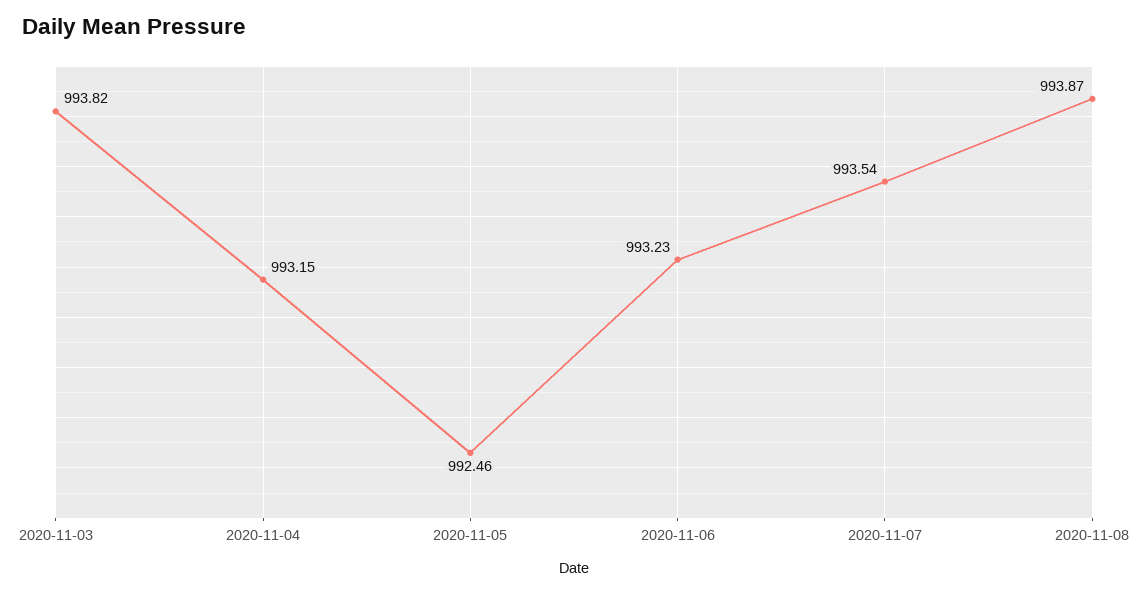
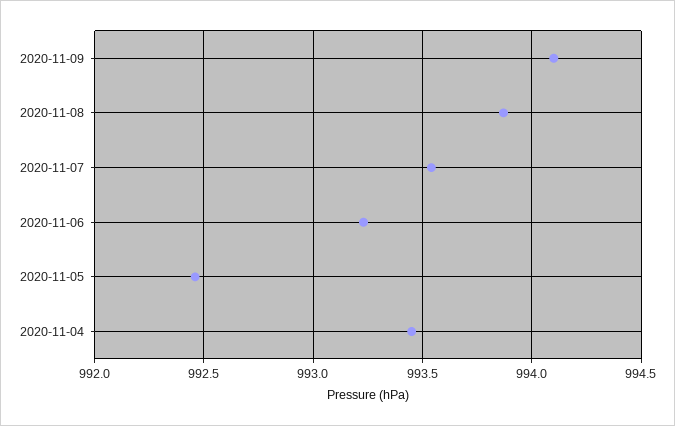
2020-11-03: 993.82 -> none
2020-11-04: 993.15 -> 993.45
2020-11-09: none -> 994.1

